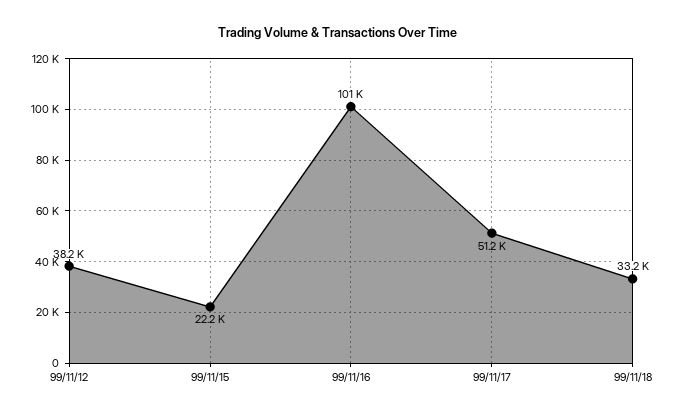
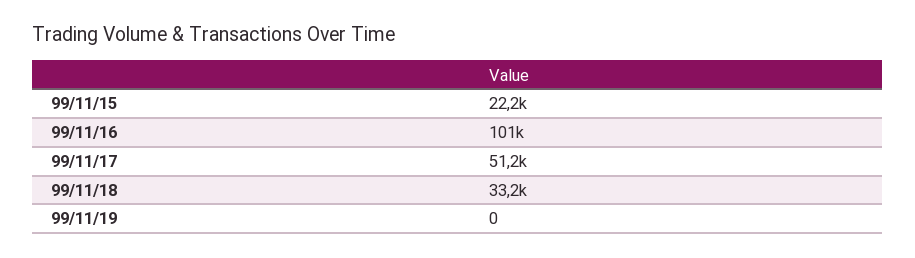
99/11/12: 38200 -> none
99/11/19: none -> 0

